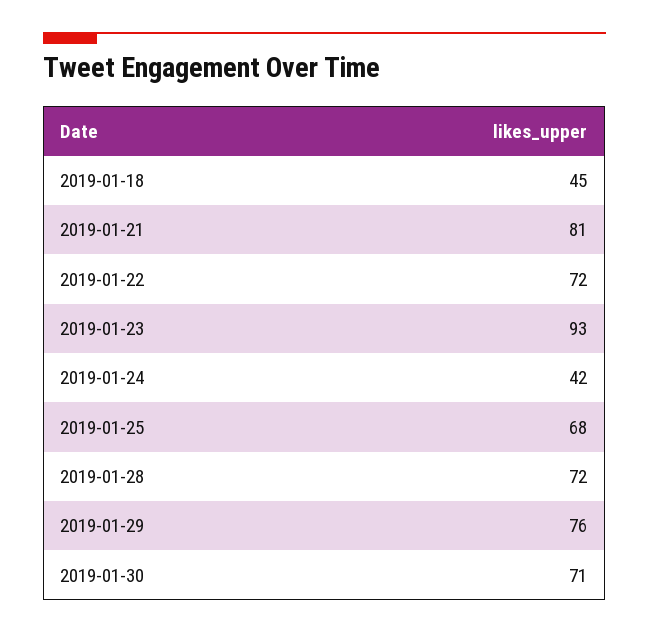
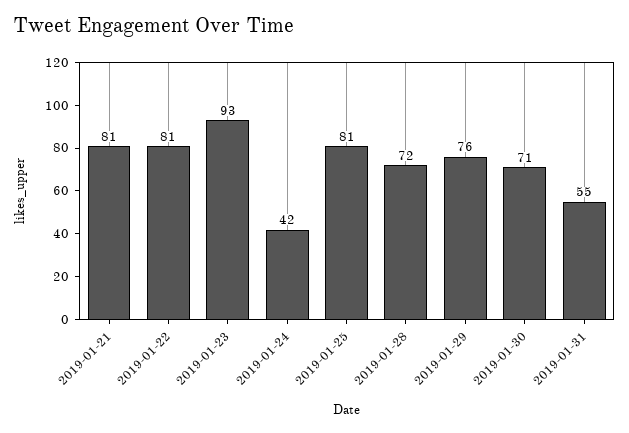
2019-01-18: 45 -> none
2019-01-22: 72 -> 81
2019-01-25: 68 -> 81
2019-01-31: none -> 55

